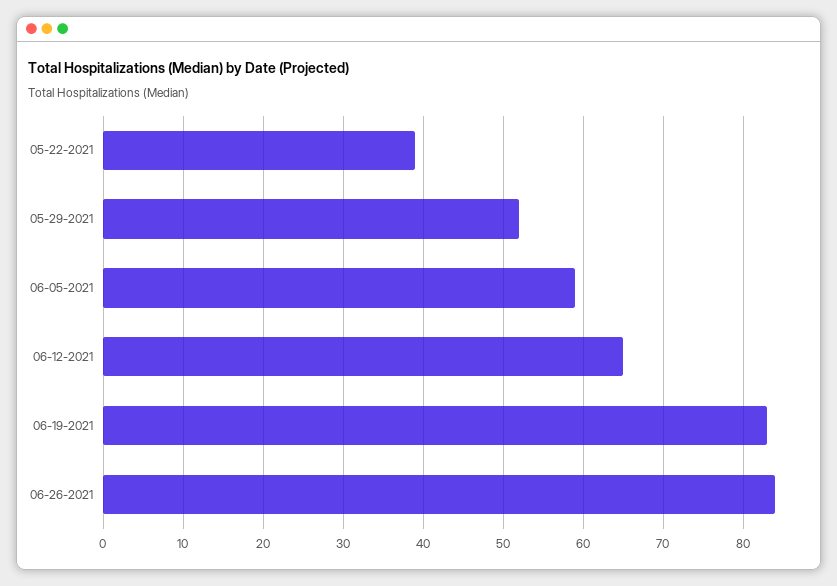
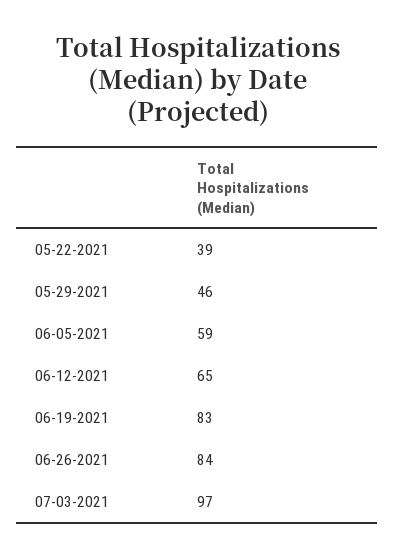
05-29-2021: 52 -> 46
07-03-2021: none -> 97

